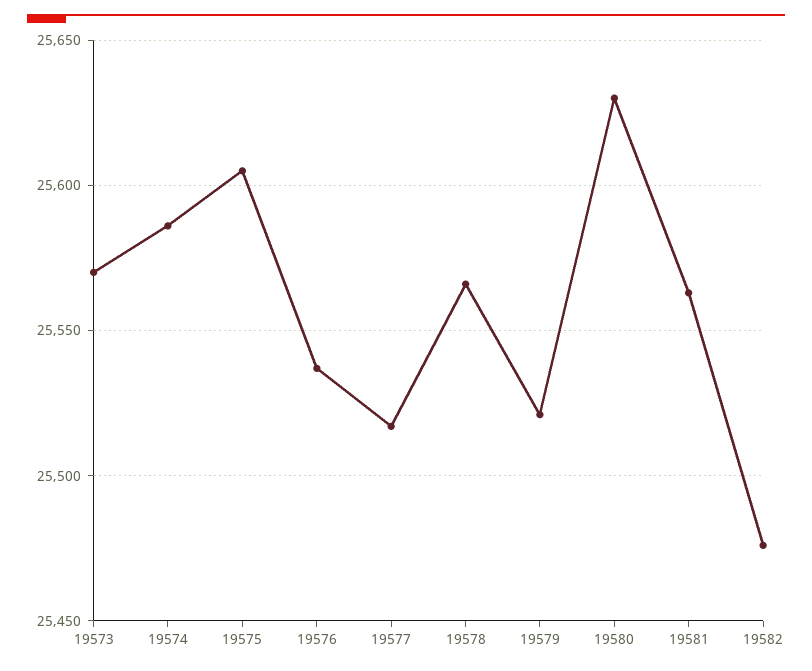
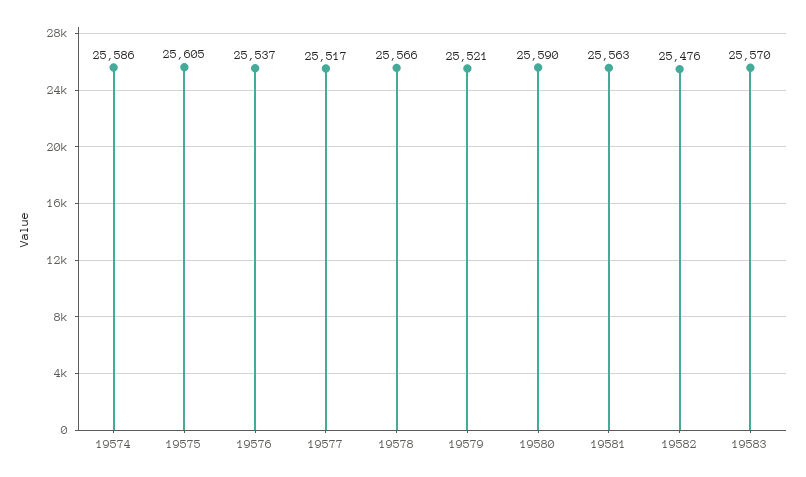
19573: 25570 -> none
19580: 25630 -> 25590
19583: none -> 25570

